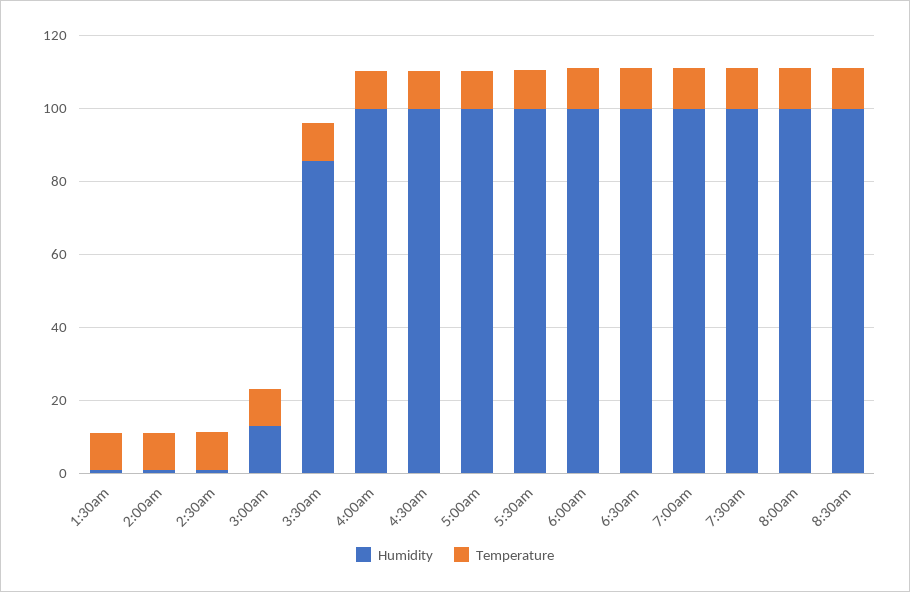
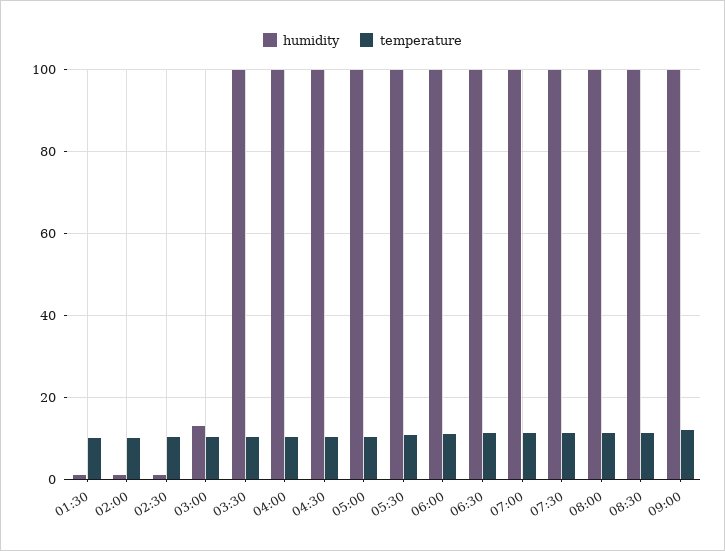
Humidity, 3:30am: 85 -> 100
Humidity, 09:00: none -> 100
Temperature, 09:00: none -> 12

